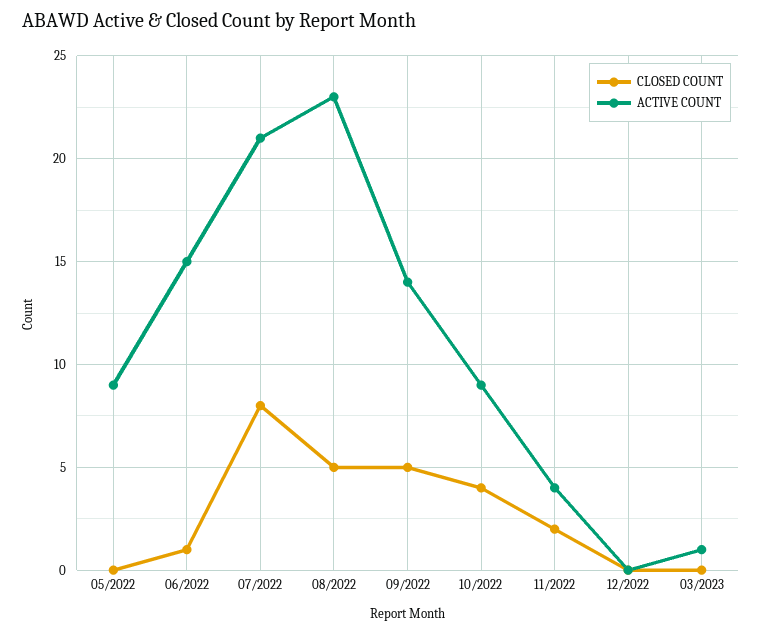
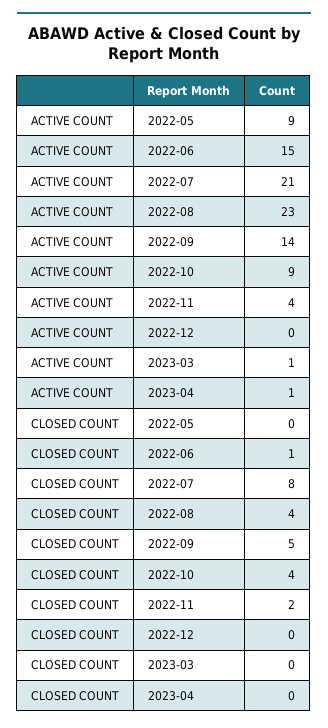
CLOSED COUNT, 08/2022: 5 -> 4
ACTIVE COUNT, 2023-04: none -> 1
CLOSED COUNT, 2023-04: none -> 0

